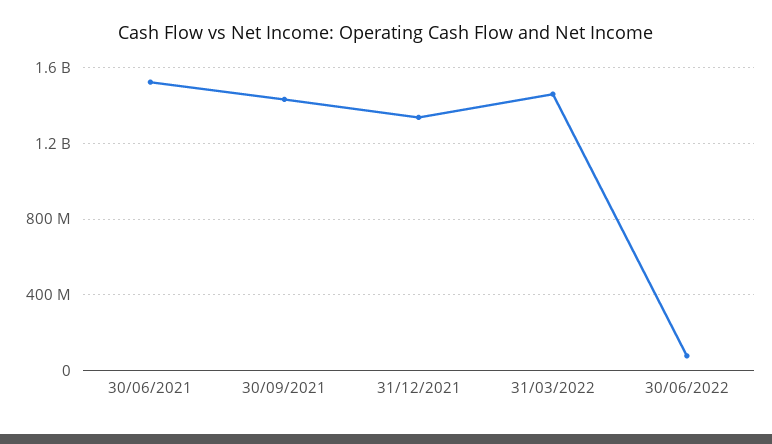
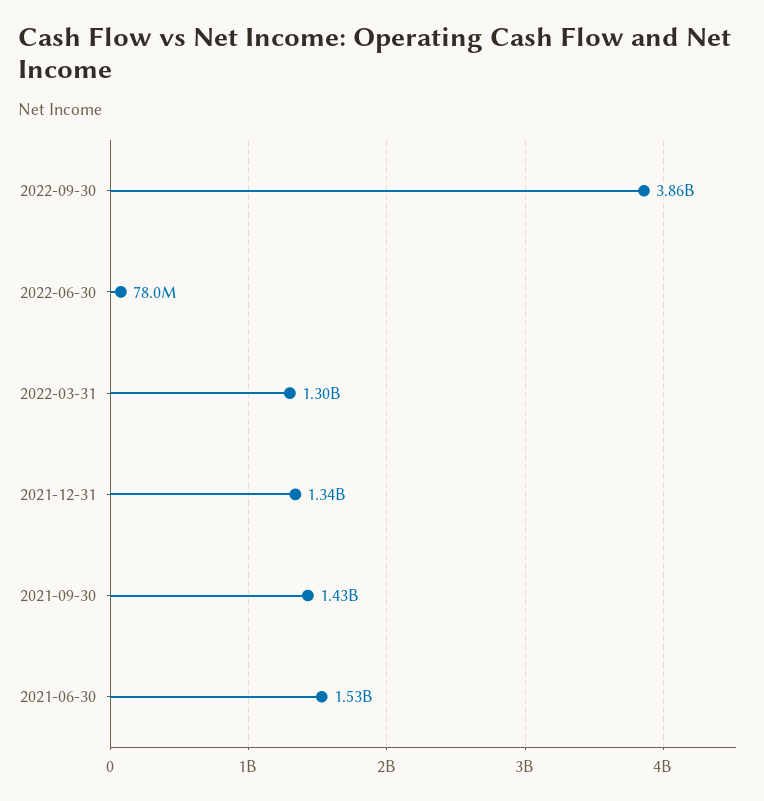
31/03/2022: 1450000000 -> 1300000000
2022-09-30: none -> 3860000000

